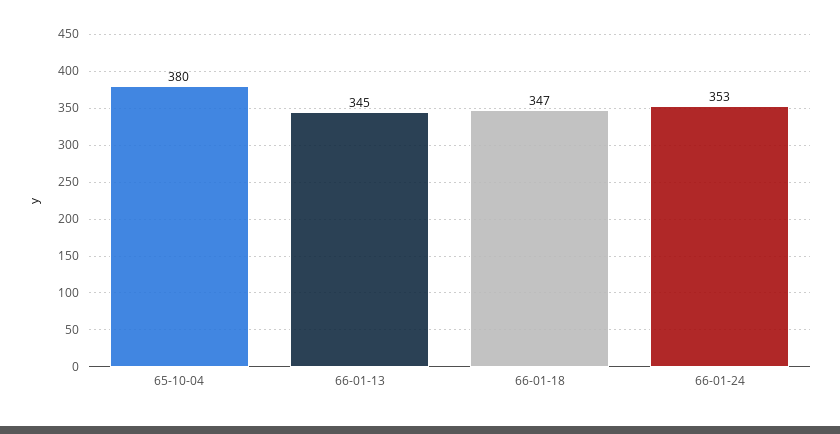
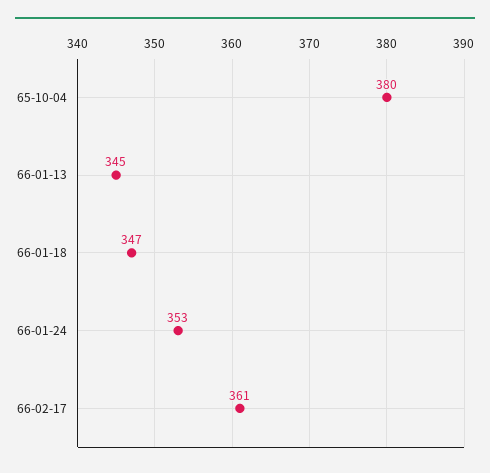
66-02-17: none -> 361

